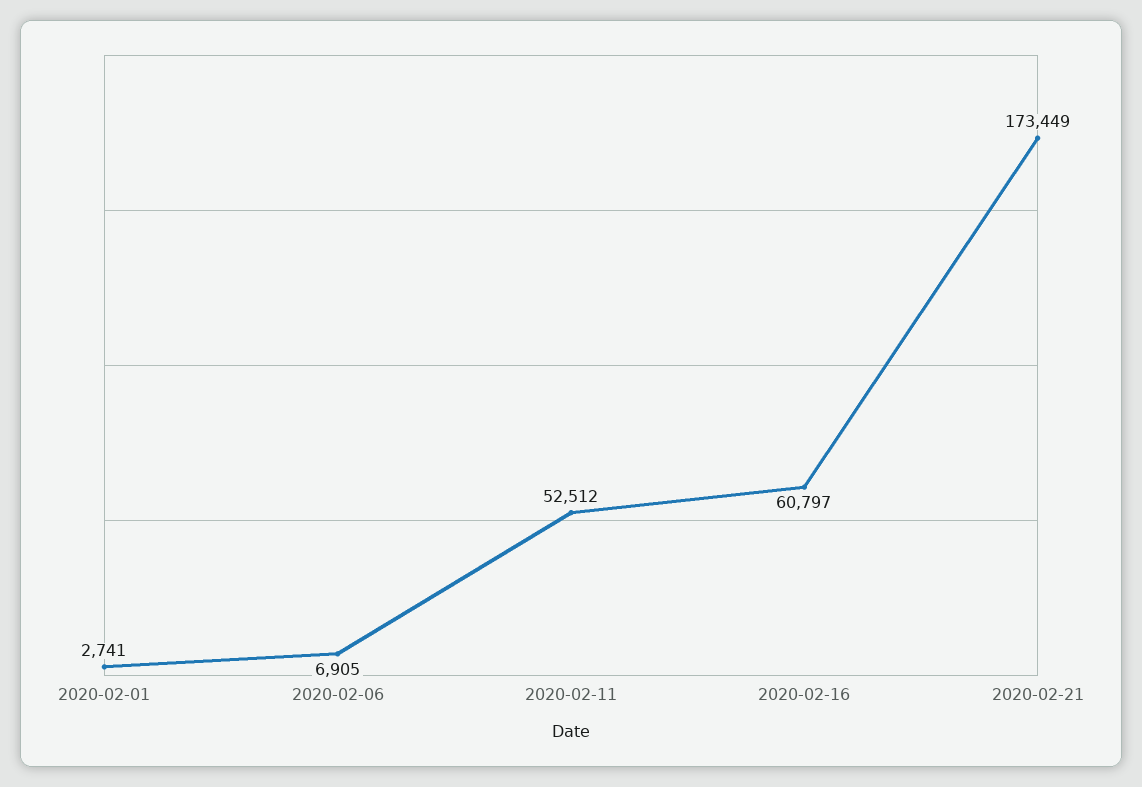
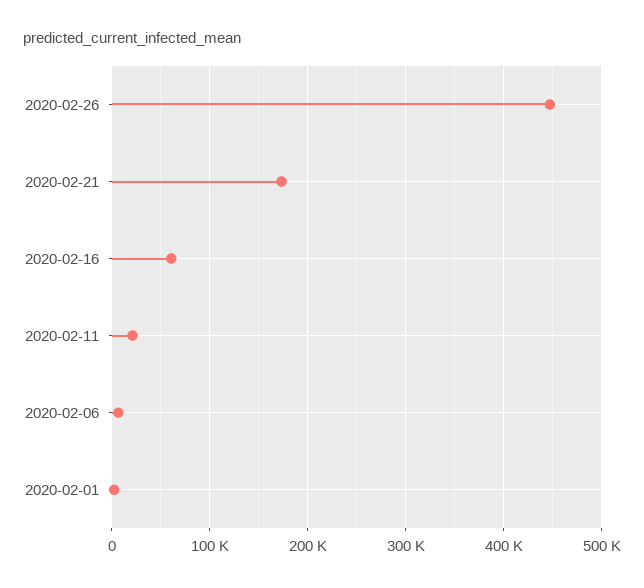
2020-02-11: 52512 -> 20000
2020-02-26: none -> 450000

